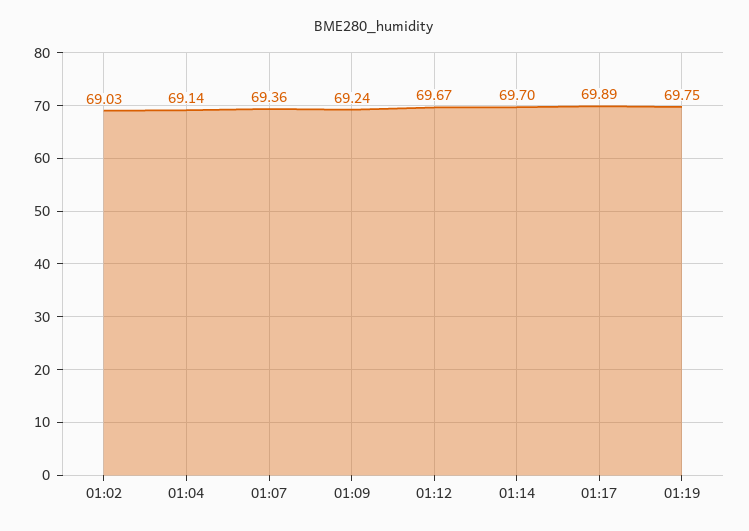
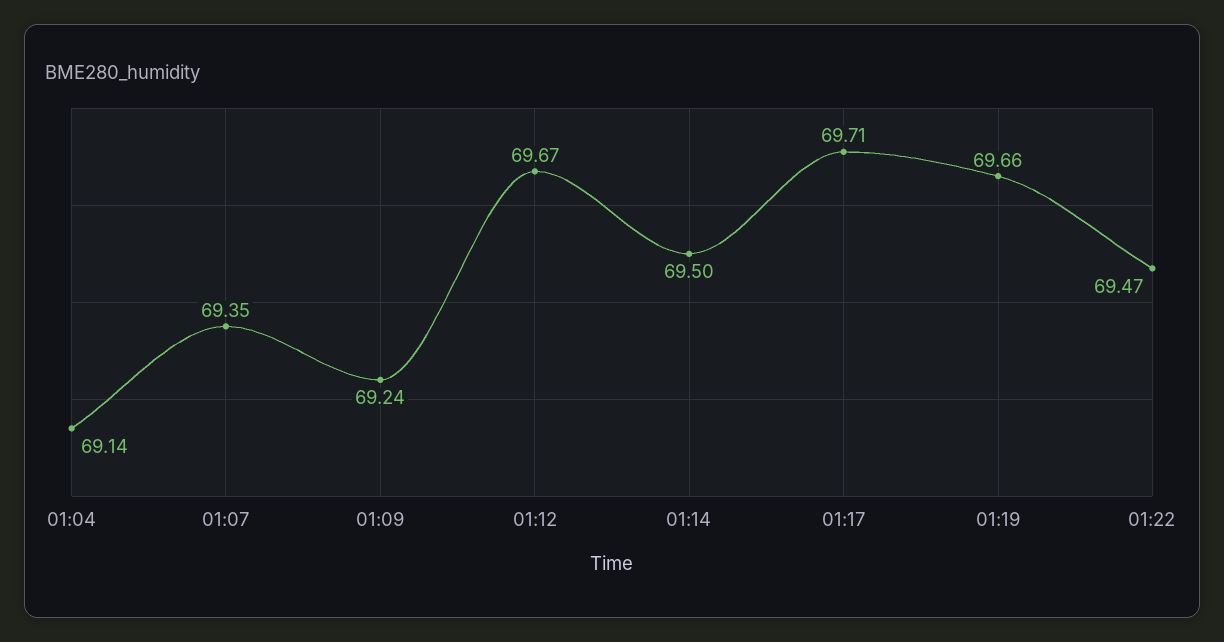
01:02: 69.03 -> none
01:07: 69.36 -> 69.35
01:14: 69.7 -> 69.5
01:17: 69.89 -> 69.71
01:19: 69.75 -> 69.66
01:22: none -> 69.47

